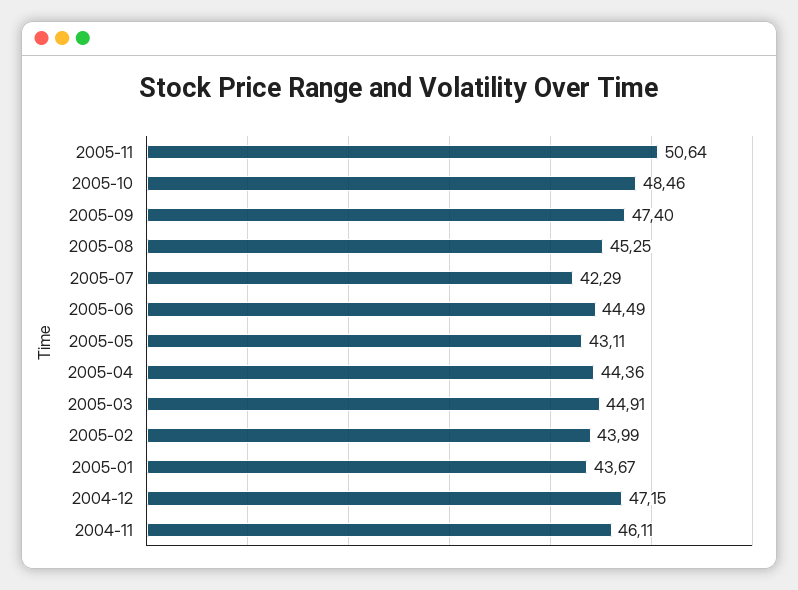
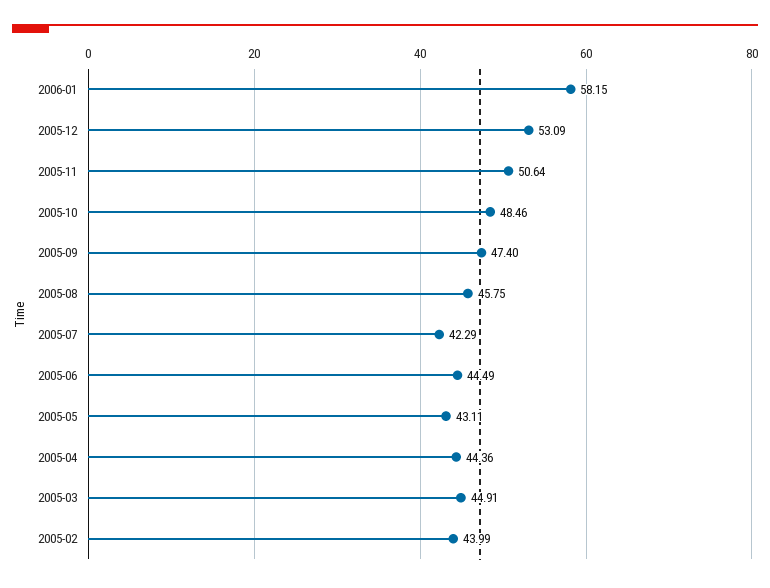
2005-08: 45.25 -> 45.75
2005-01: 43.67 -> none
2004-12: 47.15 -> none
2004-11: 46.11 -> none
2006-01: none -> 58.15
2005-12: none -> 53.09

